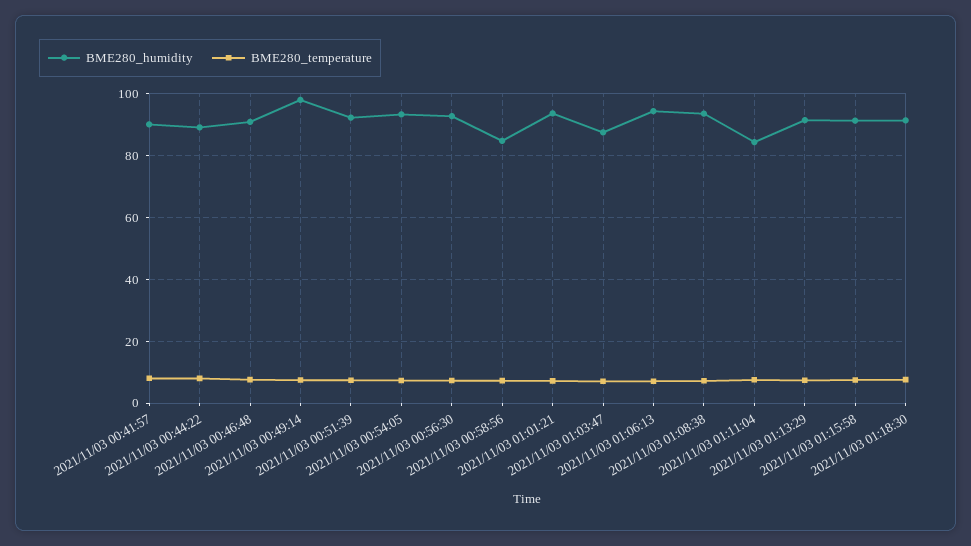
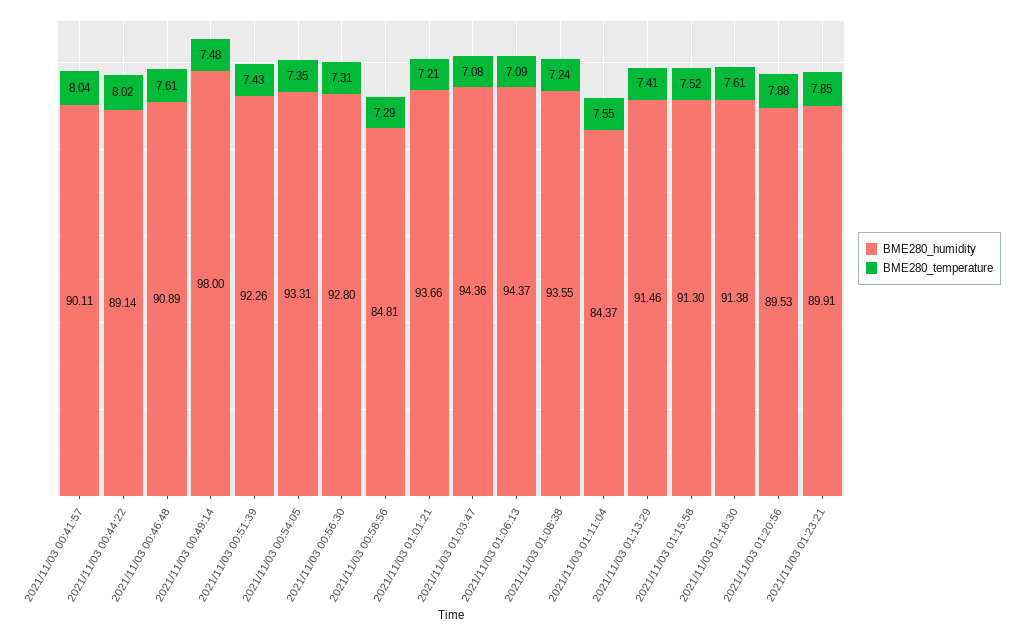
BME280_humidity, 2021/11/03 01:03:47: 88 -> 94.36
BME280_humidity, 2021/11/03 01:20:56: none -> 89.53
BME280_temperature, 2021/11/03 01:20:56: none -> 7.88
BME280_humidity, 2021/11/03 01:23:21: none -> 89.91
BME280_temperature, 2021/11/03 01:23:21: none -> 7.85

